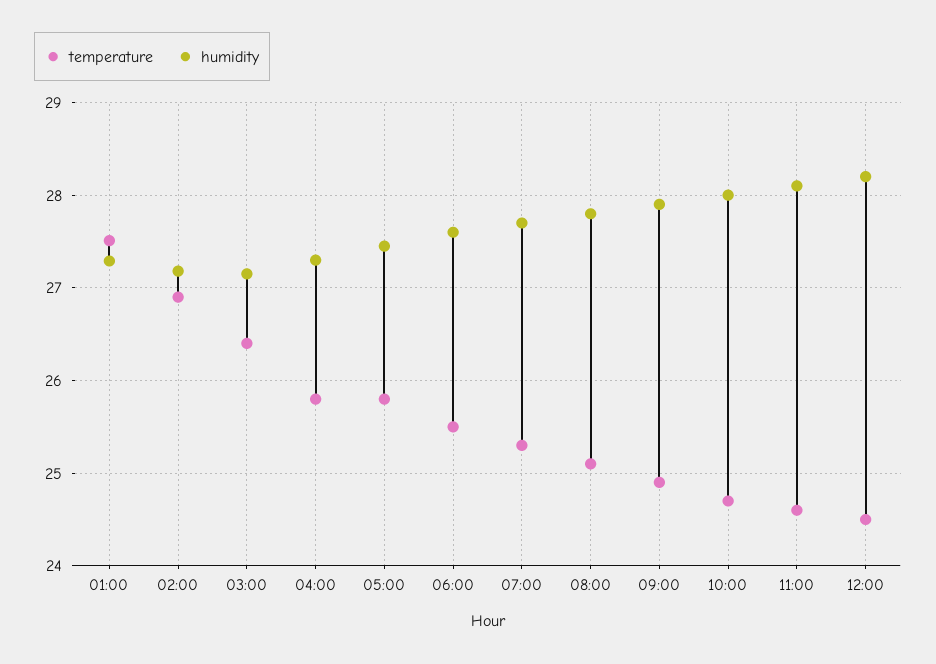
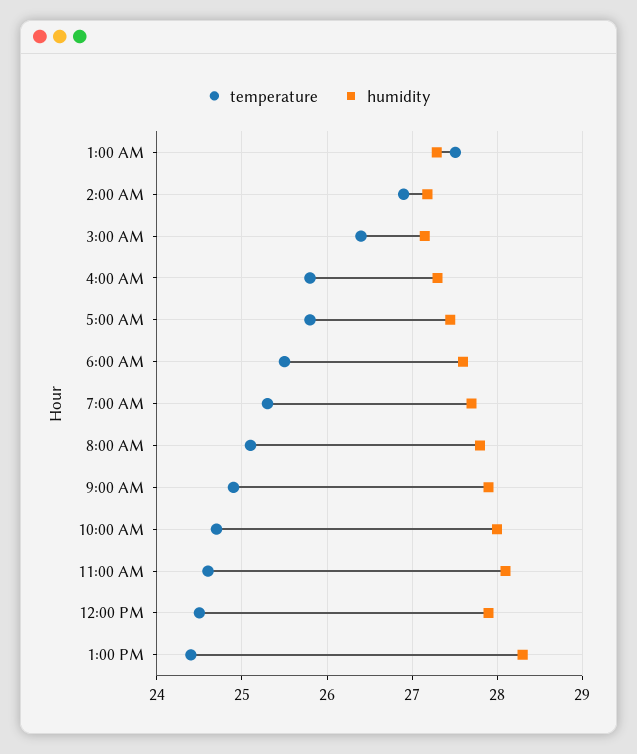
humidity, 12:00: 28.2 -> 27.9
temperature, 1:00 PM: none -> 24.4
humidity, 1:00 PM: none -> 28.3

